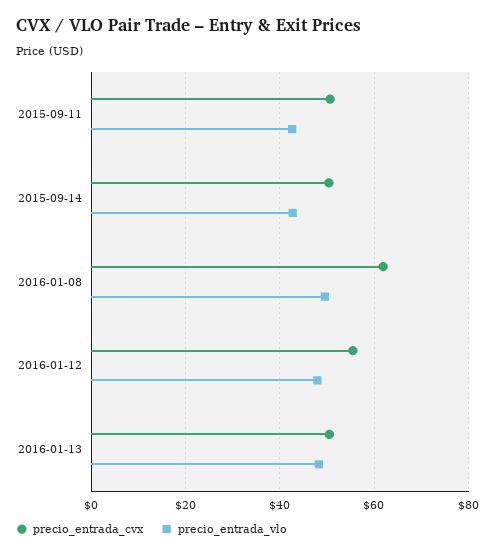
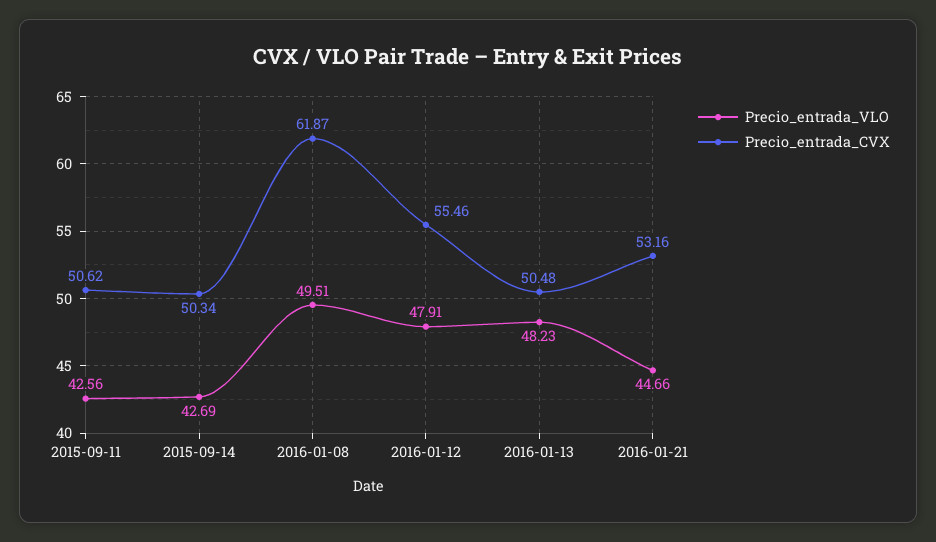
precio_entrada_vlo, 2016-01-21: none -> 44.66
precio_entrada_cvx, 2016-01-21: none -> 53.16

